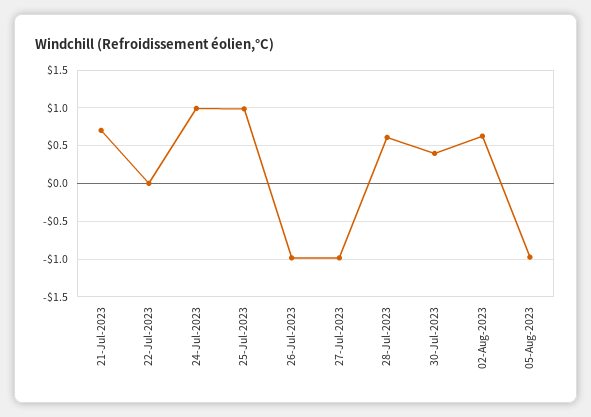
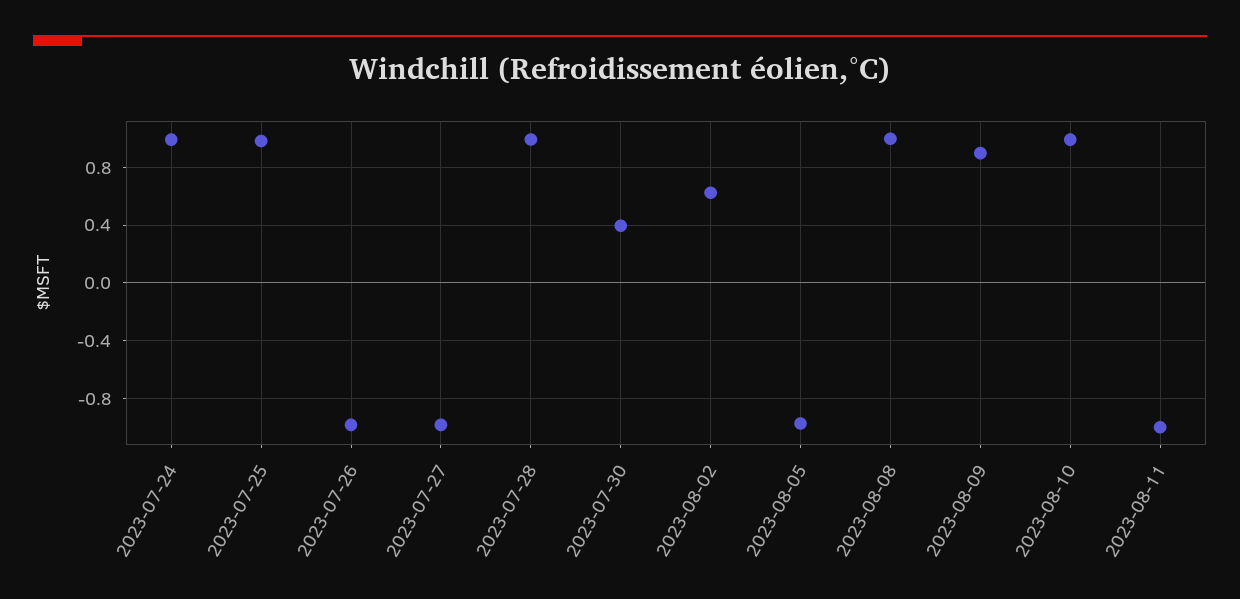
21-Jul-2023: 0.7 -> none
22-Jul-2023: 0 -> none
28-Jul-2023: 0.6 -> 1
2023-08-08: none -> 1
2023-08-09: none -> 0.9
2023-08-10: none -> 1
2023-08-11: none -> -1

